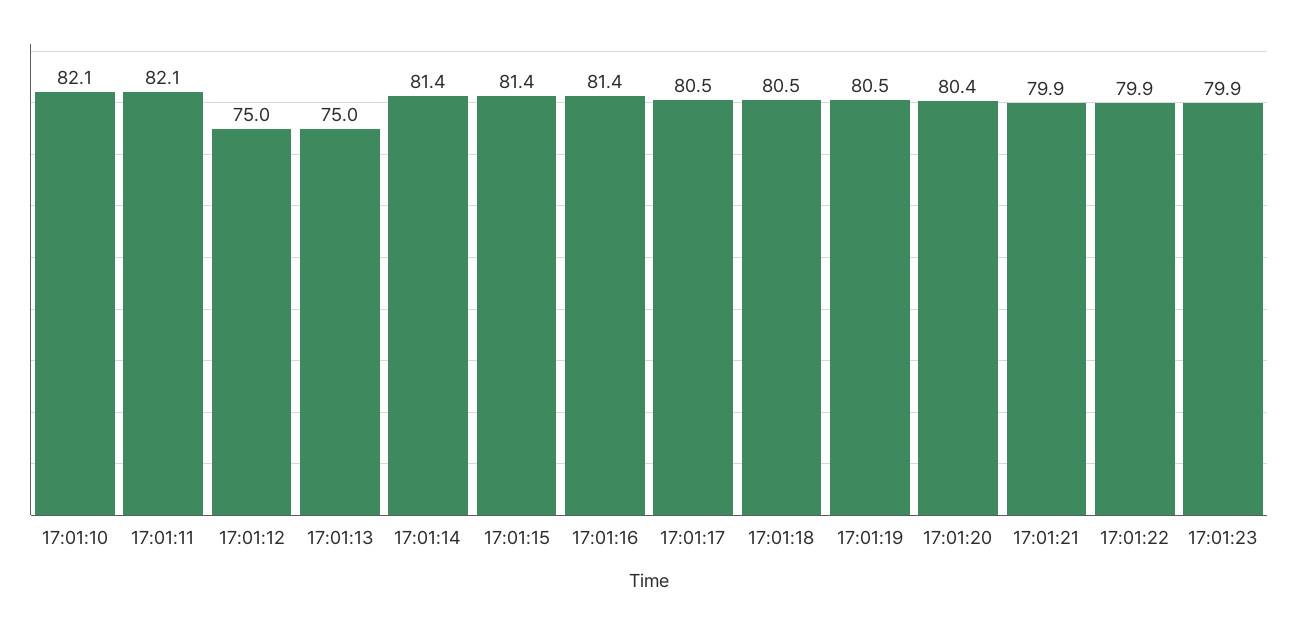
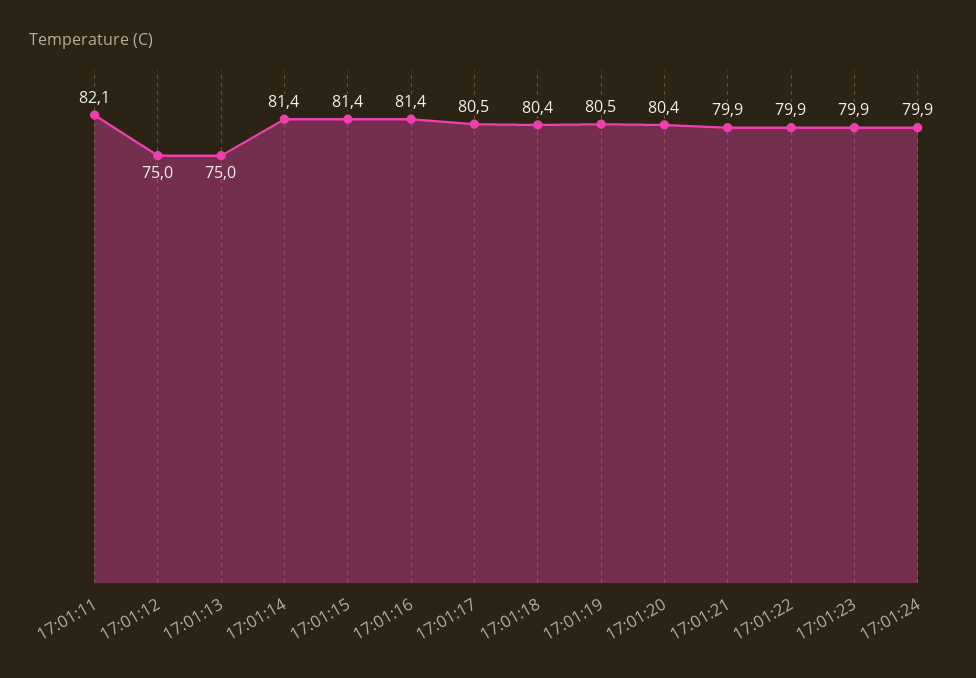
17:01:10: 82.1 -> none
17:01:18: 80.5 -> 80.4
17:01:24: none -> 79.9

